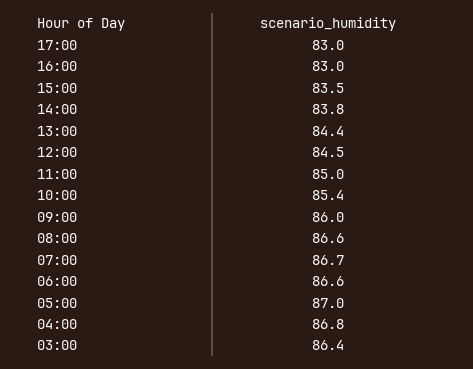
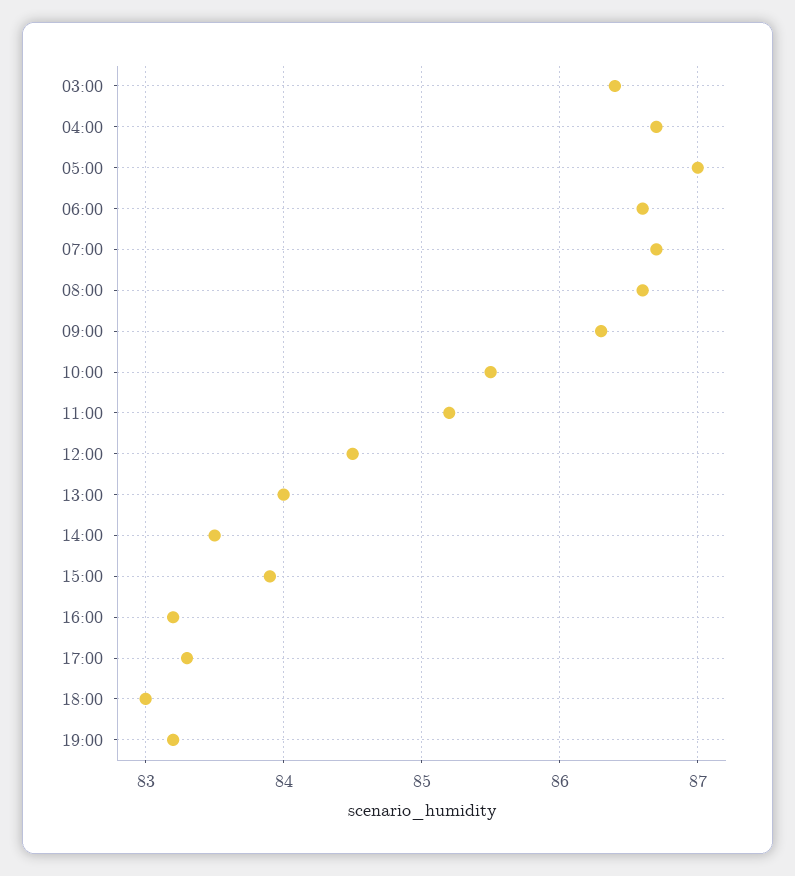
17:00: 83 -> 83.3
16:00: 83 -> 83.2
15:00: 83.5 -> 83.9
14:00: 83.8 -> 83.5
13:00: 84.4 -> 84
11:00: 85 -> 85.2
10:00: 85.4 -> 85.5
09:00: 86 -> 86.3
04:00: 86.8 -> 86.7
18:00: none -> 83
19:00: none -> 83.2

